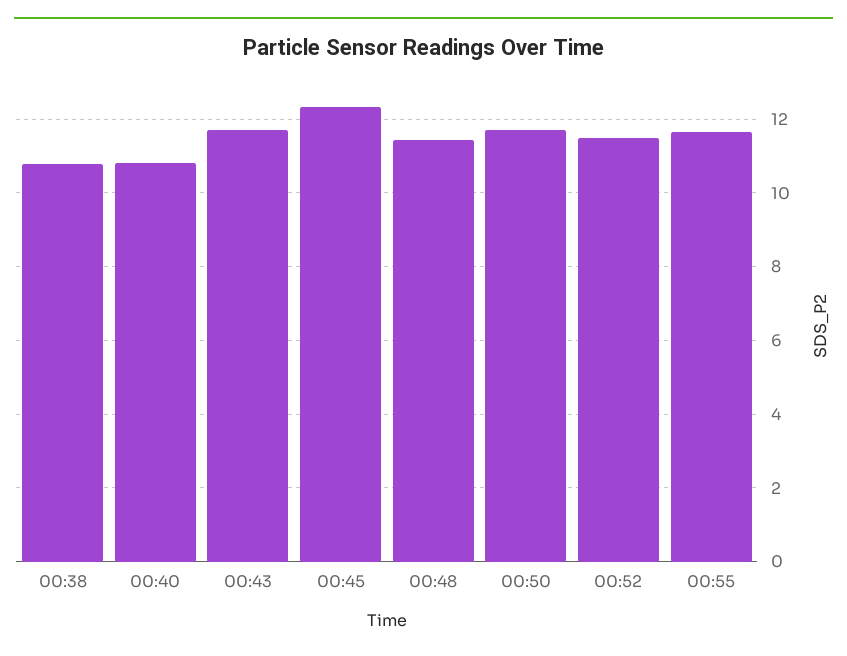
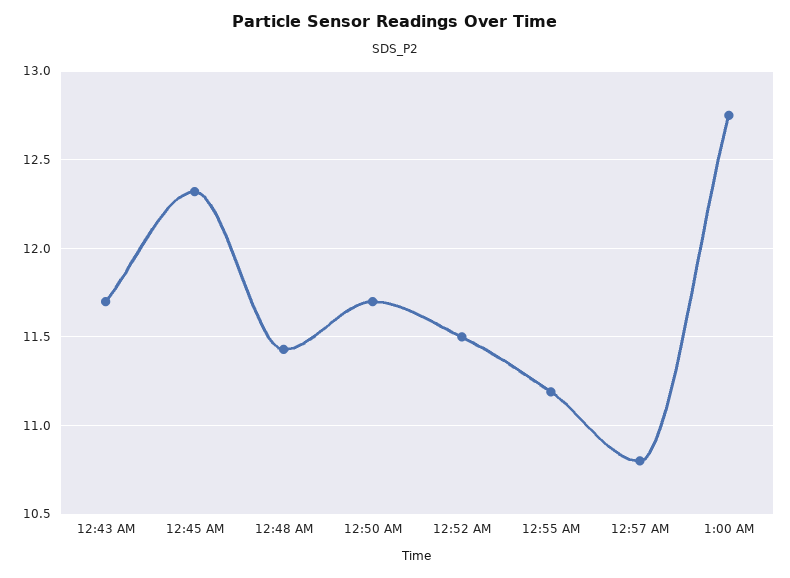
00:38: 10.8 -> none
00:40: 10.8 -> none
00:55: 11.6 -> 11.2
12:57 AM: none -> 10.8
1:00 AM: none -> 12.75

